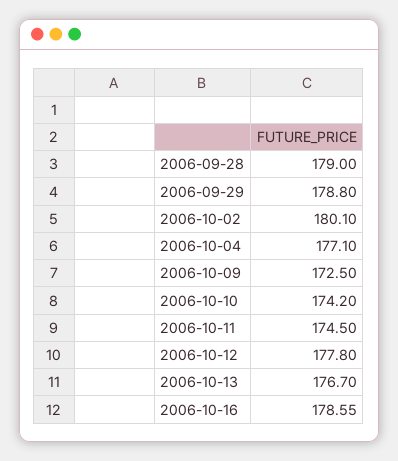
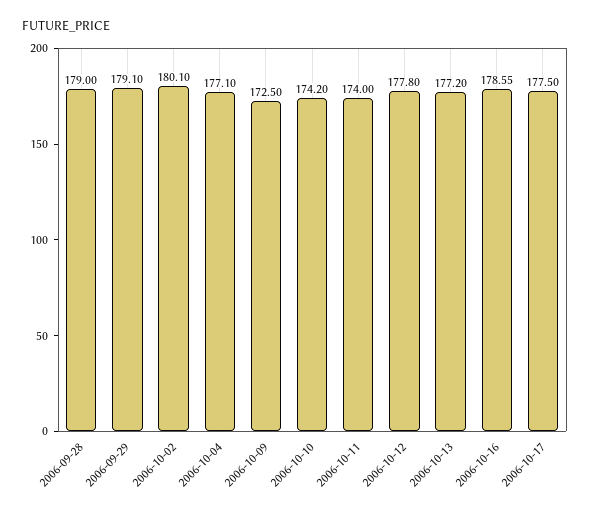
2006-09-29: 178.8 -> 179.1
2006-10-11: 174.5 -> 174
2006-10-13: 176.7 -> 177.2
2006-10-17: none -> 177.5

